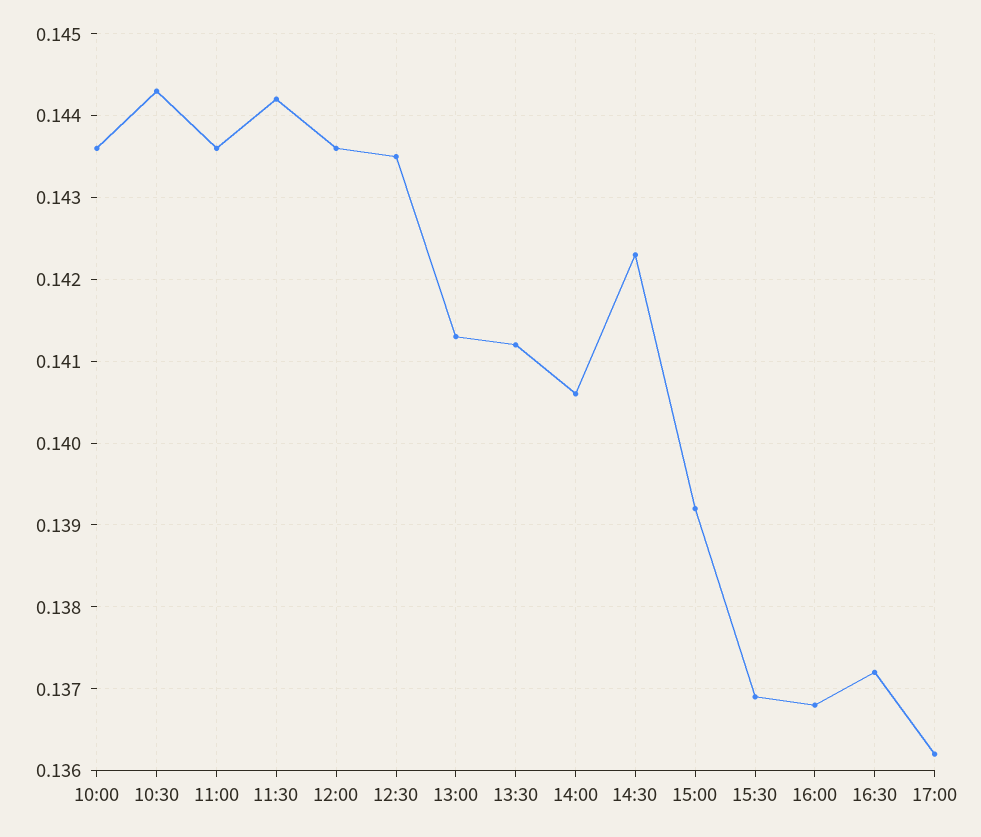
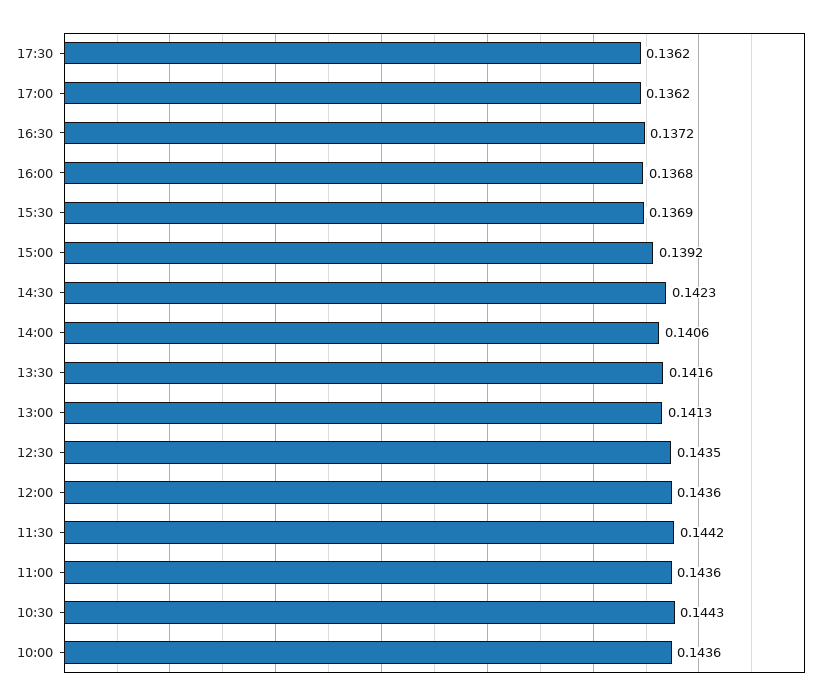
13:30: 0.1412 -> 0.1416
17:30: none -> 0.1362

